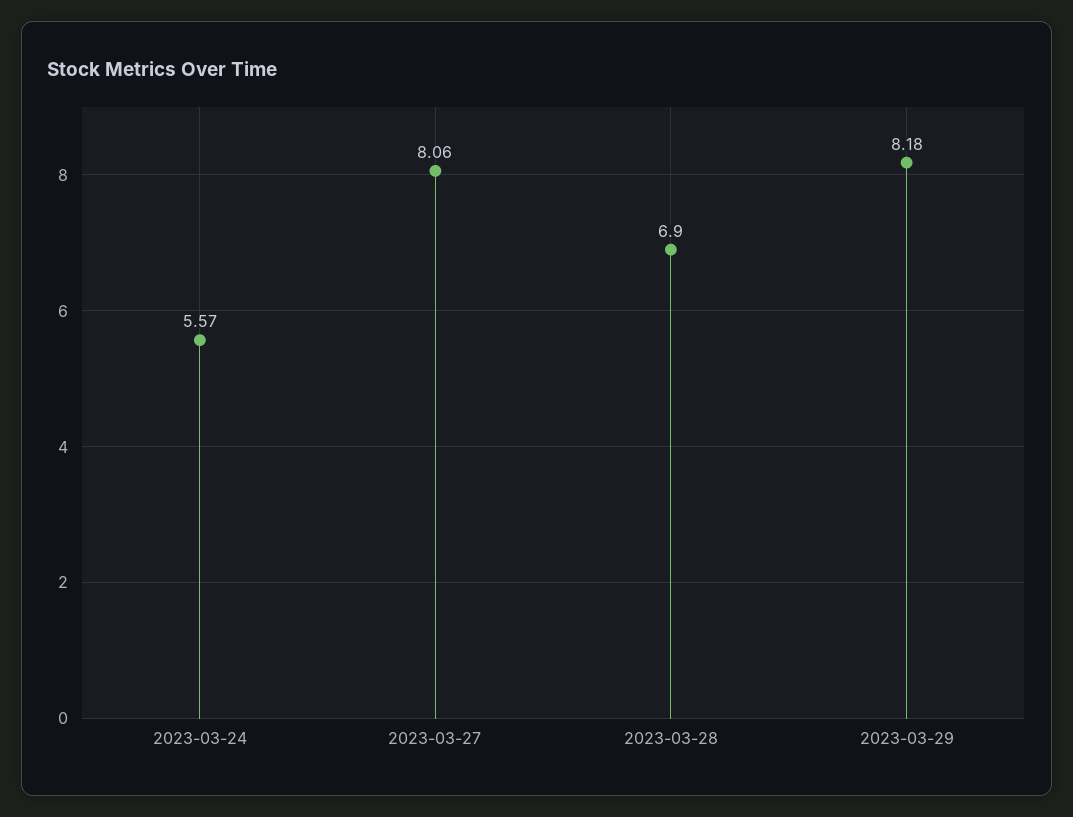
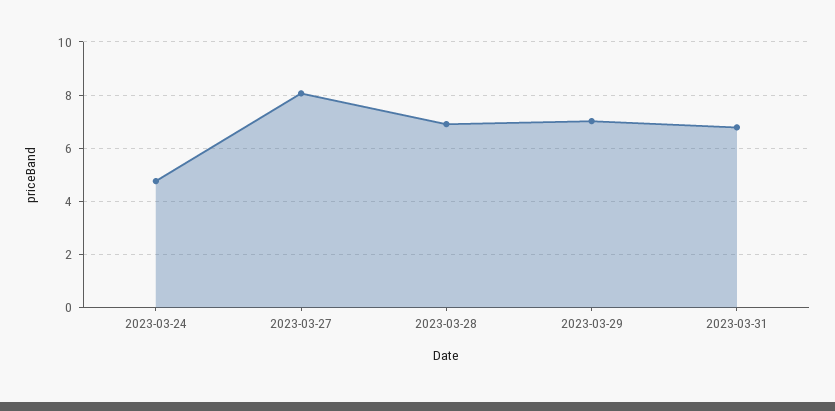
2023-03-24: 5.57 -> 4.75
2023-03-29: 8.18 -> 7
2023-03-31: none -> 6.75

